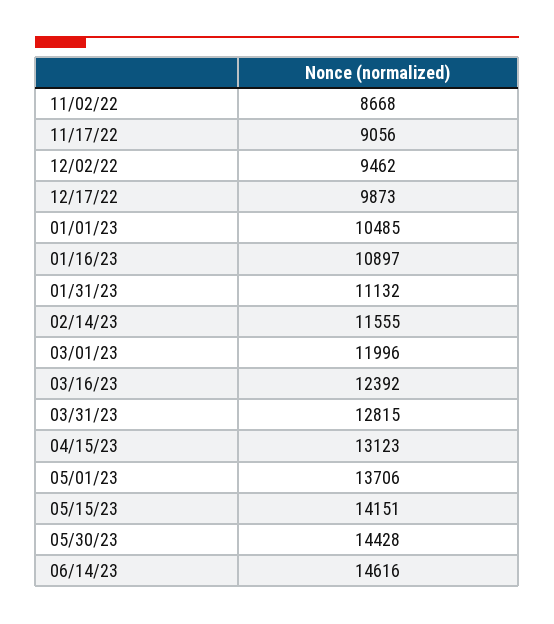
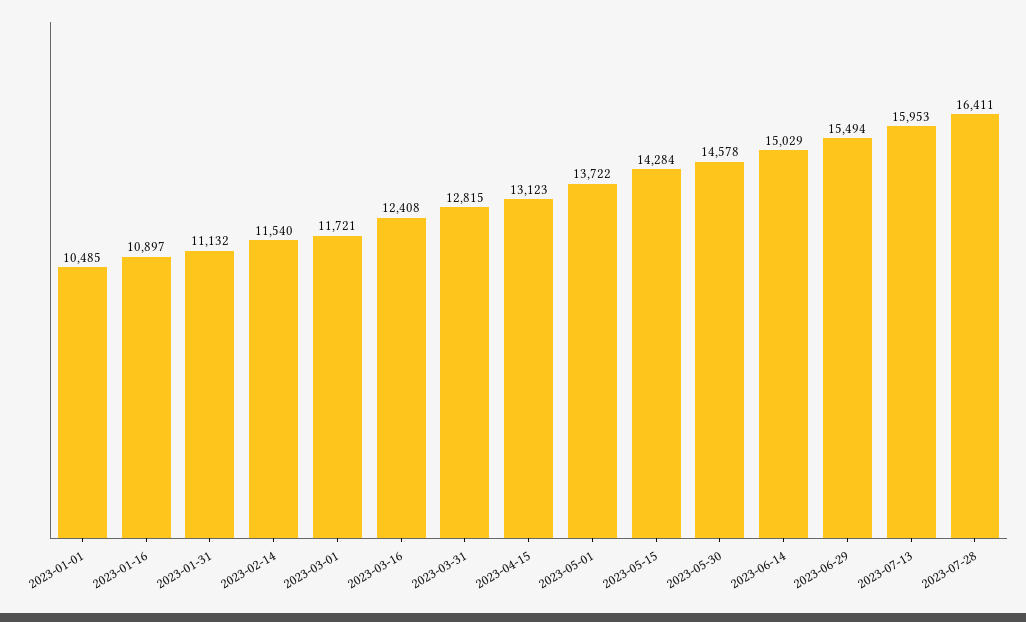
11/02/22: 8668 -> none
11/17/22: 9056 -> none
12/02/22: 9462 -> none
12/17/22: 9873 -> none
02/14/23: 11555 -> 11540
03/01/23: 11996 -> 11721
03/16/23: 12392 -> 12408
05/01/23: 13706 -> 13722
05/15/23: 14151 -> 14284
05/30/23: 14428 -> 14578
06/14/23: 14616 -> 15029
2023-06-29: none -> 15494
2023-07-13: none -> 15953
2023-07-28: none -> 16411

